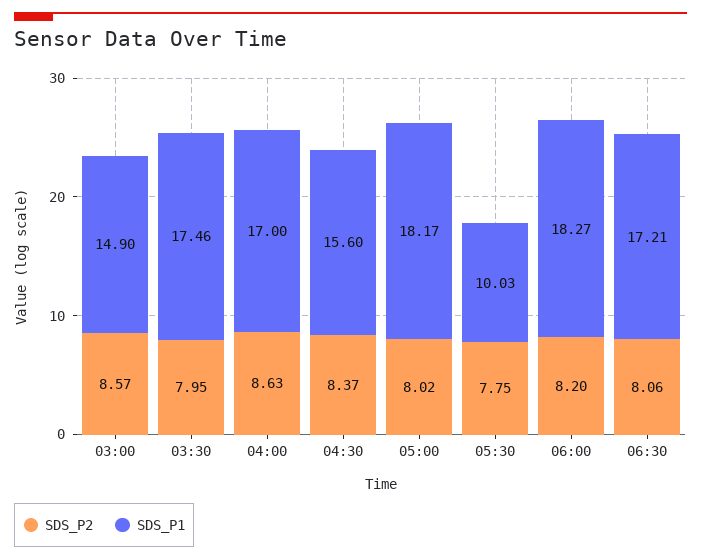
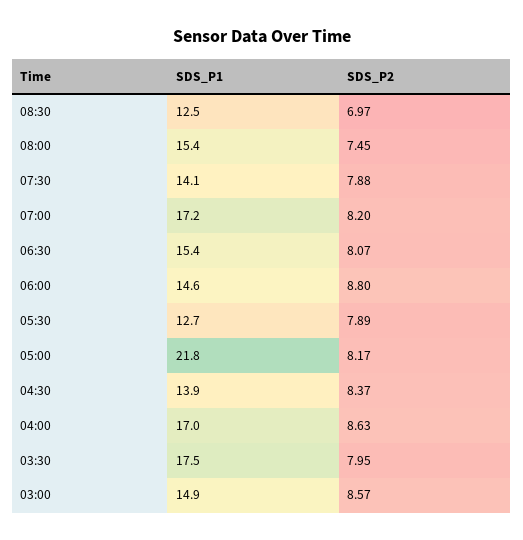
SDS_P1, 04:30: 15.6 -> 13.9
SDS_P2, 05:00: 8.02 -> 8.17
SDS_P1, 05:00: 18.17 -> 21.8
SDS_P2, 05:30: 7.75 -> 7.89
SDS_P1, 05:30: 10.03 -> 12.7
SDS_P2, 06:00: 8.2 -> 8.8
SDS_P1, 06:00: 18.27 -> 14.6
SDS_P2, 06:30: 8.06 -> 8.07
SDS_P1, 06:30: 17.21 -> 15.4
SDS_P1, 08:30: none -> 12.5
SDS_P2, 08:30: none -> 6.97
SDS_P1, 08:00: none -> 15.4
SDS_P2, 08:00: none -> 7.45
SDS_P1, 07:30: none -> 14.1
SDS_P2, 07:30: none -> 7.88
SDS_P1, 07:00: none -> 17.2
SDS_P2, 07:00: none -> 8.2

